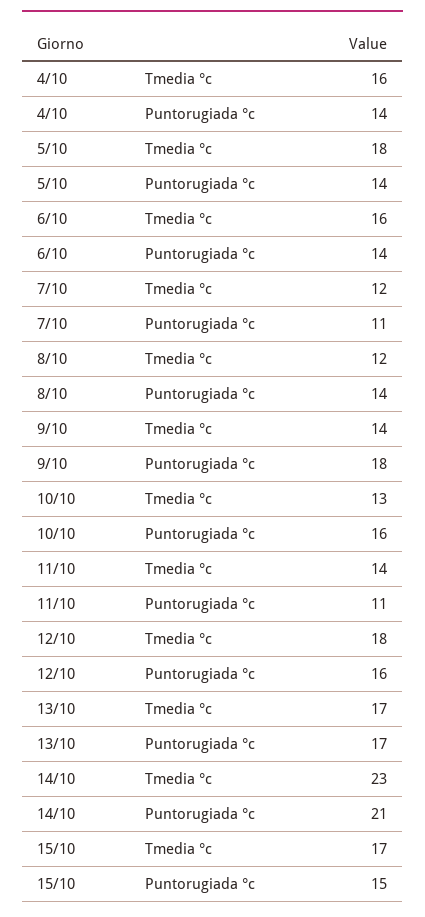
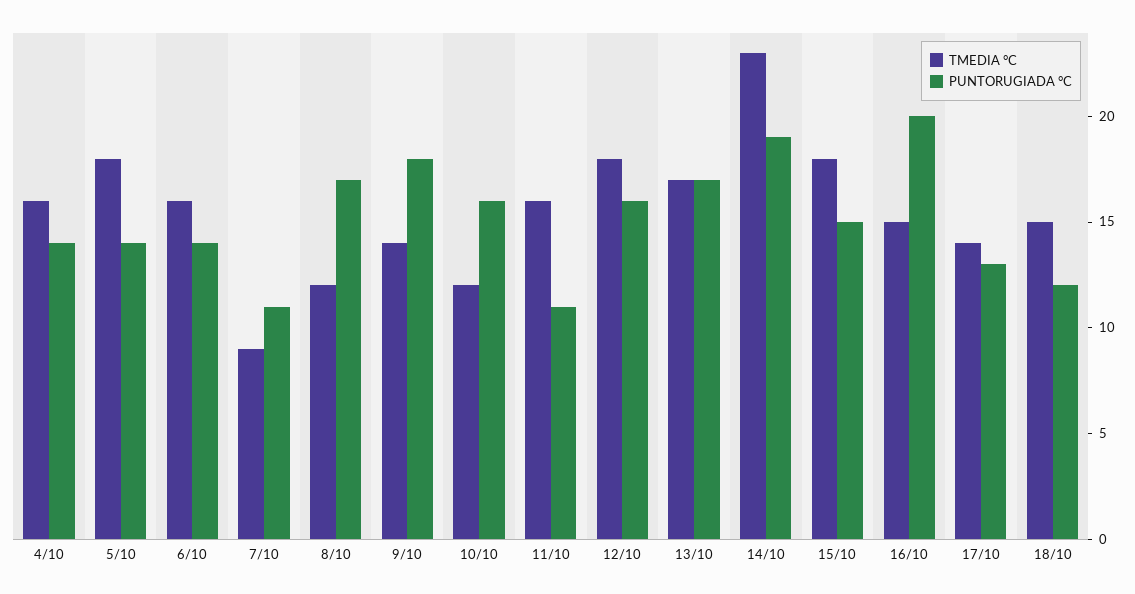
Tmedia °c, 7/10: 12 -> 9
Puntorugiada °c, 8/10: 14 -> 17
Tmedia °c, 10/10: 13 -> 12
Tmedia °c, 11/10: 14 -> 16
Puntorugiada °c, 14/10: 21 -> 19
Tmedia °c, 15/10: 17 -> 18
Tmedia °c, 16/10: none -> 15
Puntorugiada °c, 16/10: none -> 20
Tmedia °c, 17/10: none -> 14
Puntorugiada °c, 17/10: none -> 13
Tmedia °c, 18/10: none -> 15
Puntorugiada °c, 18/10: none -> 12

